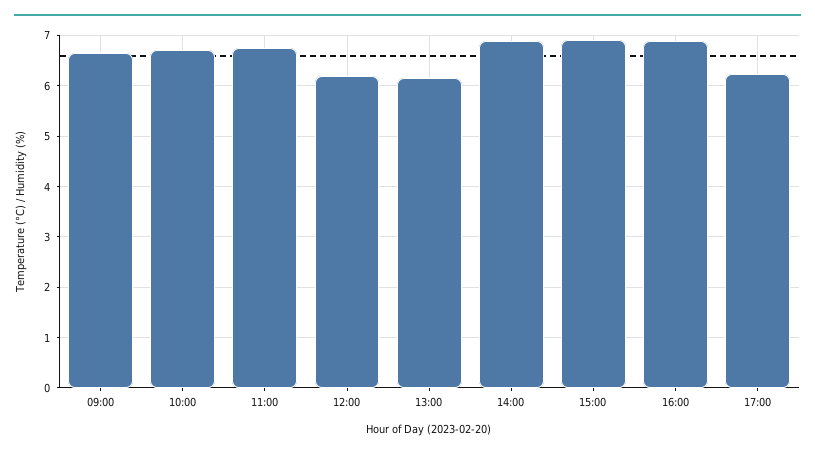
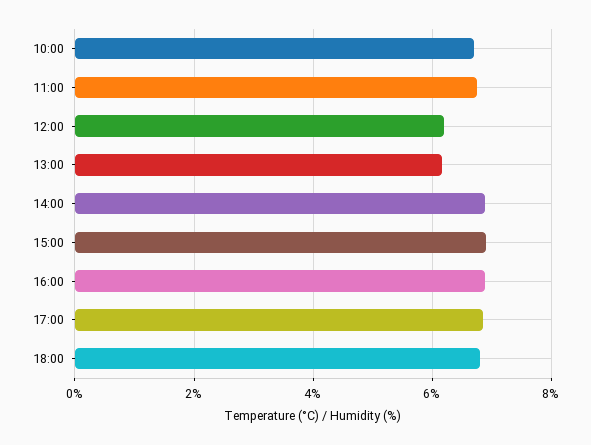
09:00: 6.6 -> none
17:00: 6.2 -> 6.8
18:00: none -> 6.8

